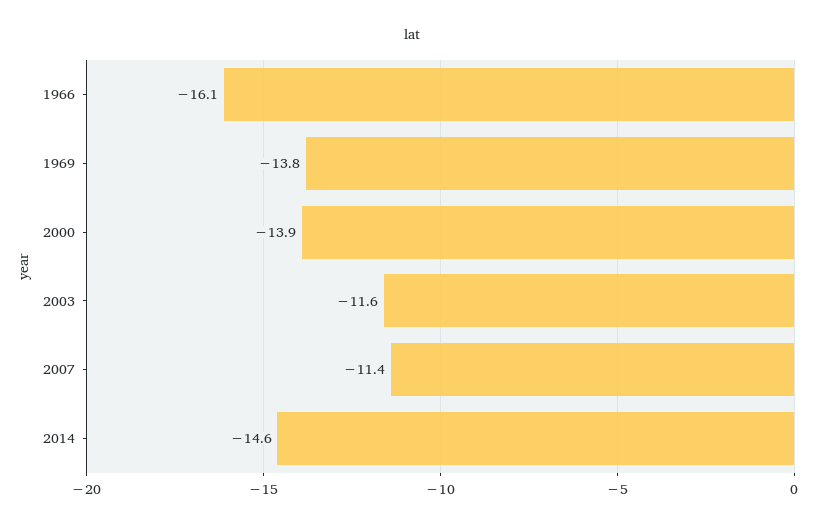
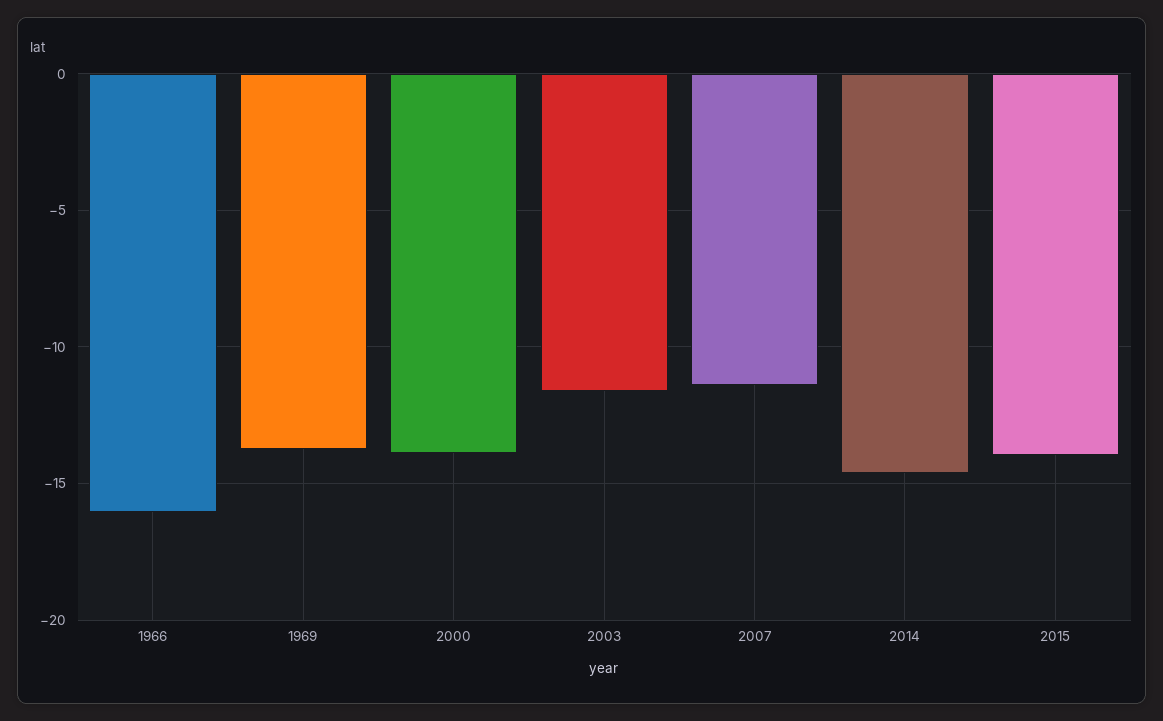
2015: none -> -14

